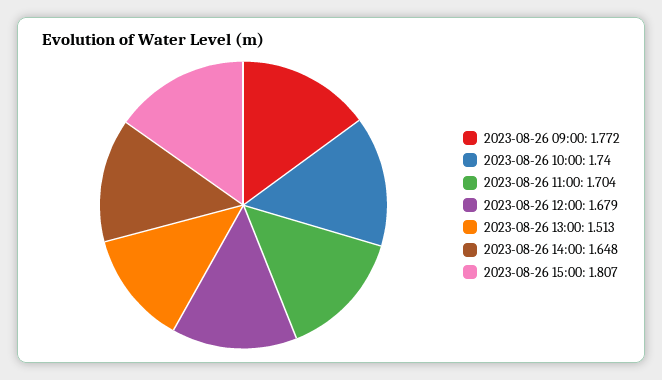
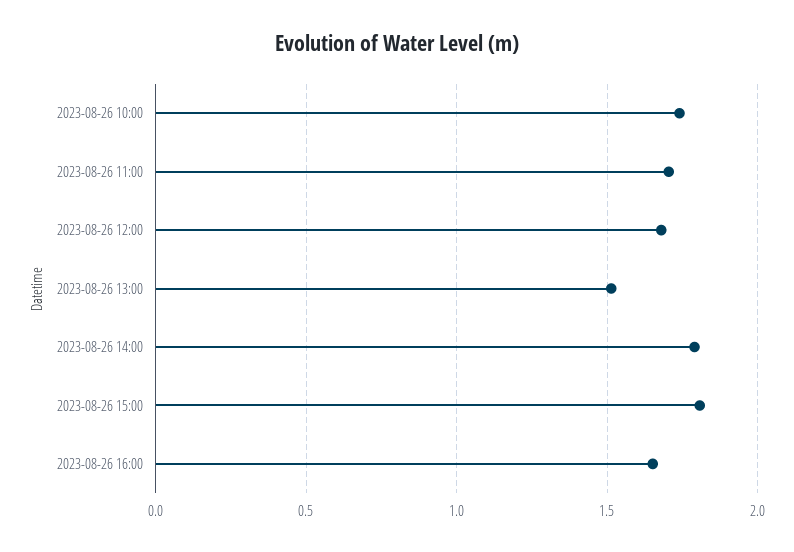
2023-08-26 09:00: 1.772 -> none
2023-08-26 14:00: 1.648 -> 1.8
2023-08-26 16:00: none -> 1.65

